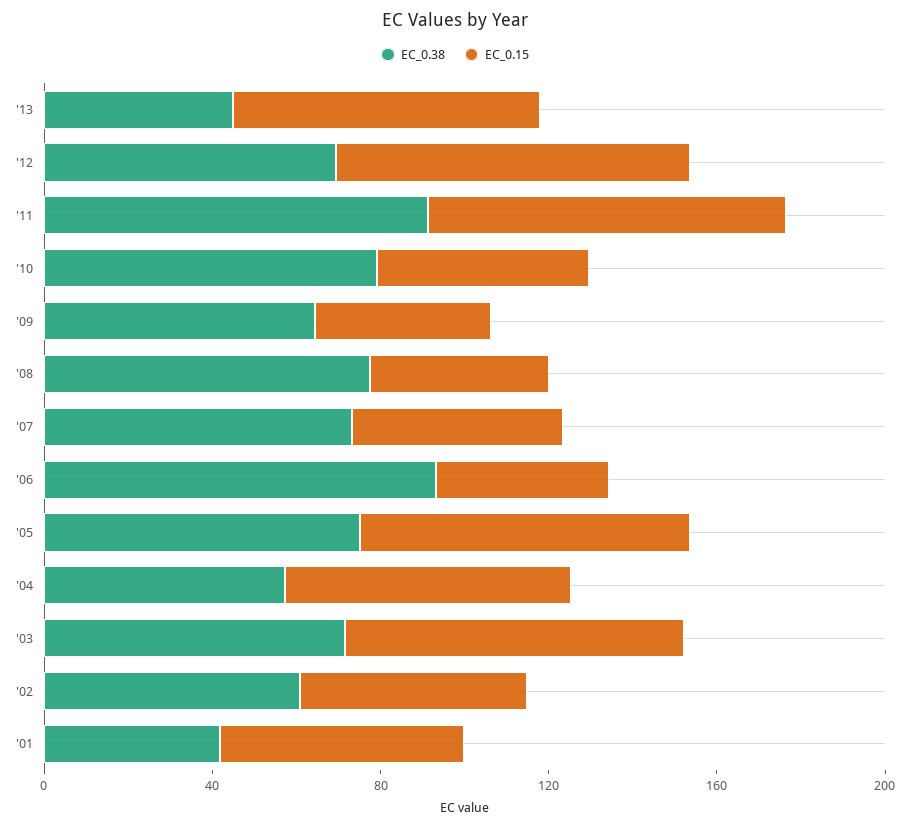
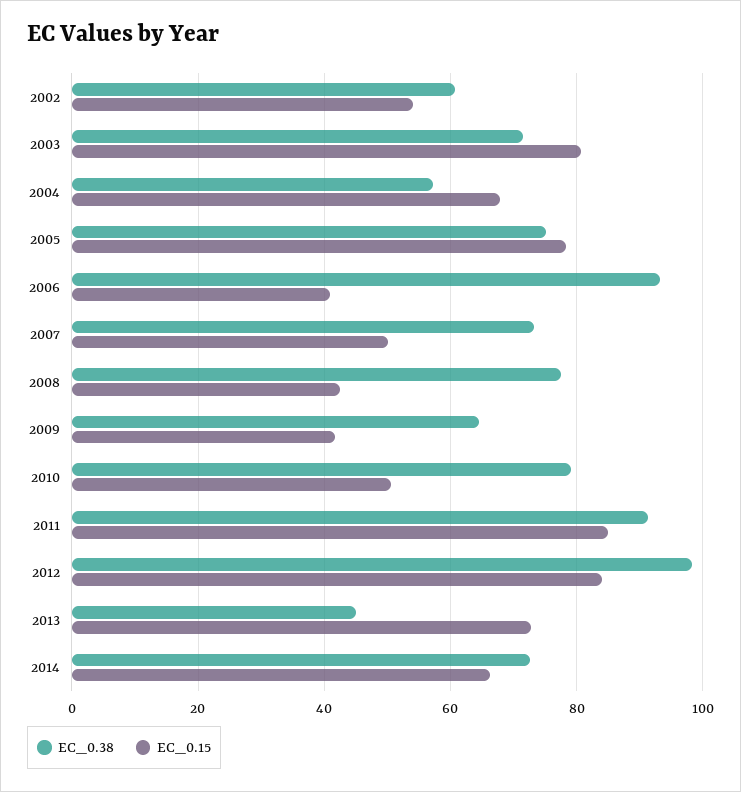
EC_0.38, '12: 70 -> 98
EC_0.38, '01: 40 -> none
EC_0.15, '01: 60 -> none
EC_0.38, 2014: none -> 72
EC_0.15, 2014: none -> 66

